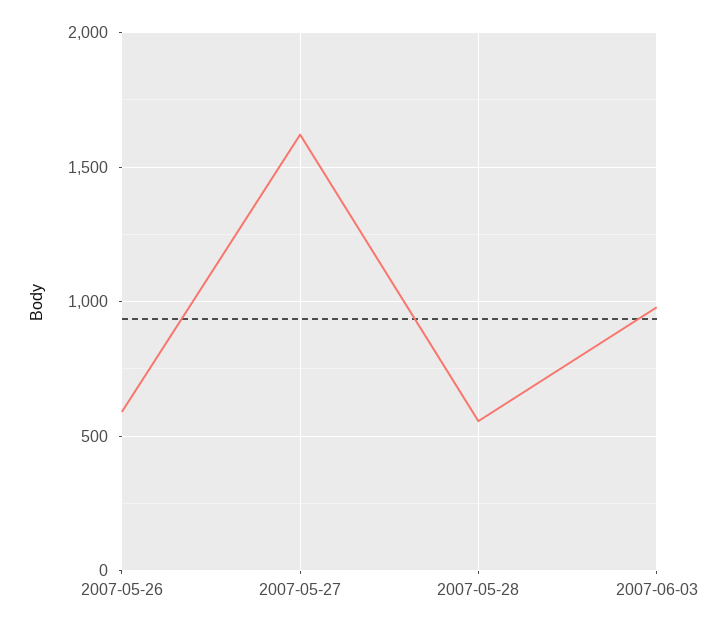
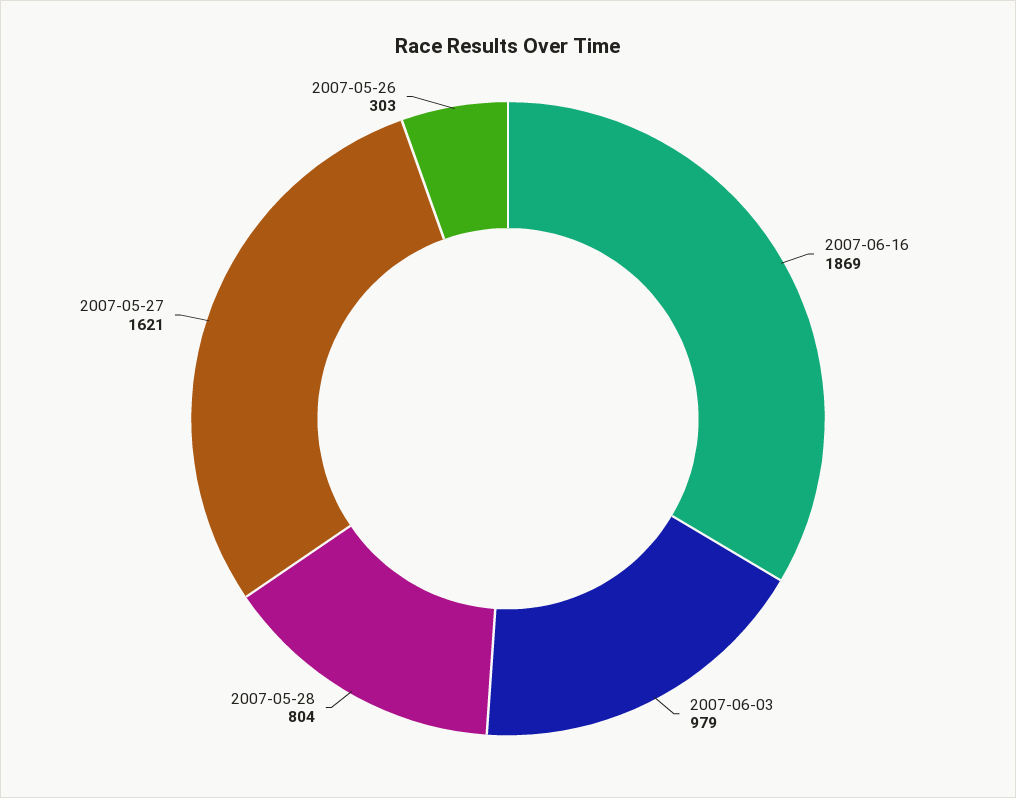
2007-05-26: 600 -> 303
2007-05-28: 550 -> 804
2007-06-16: none -> 1869

